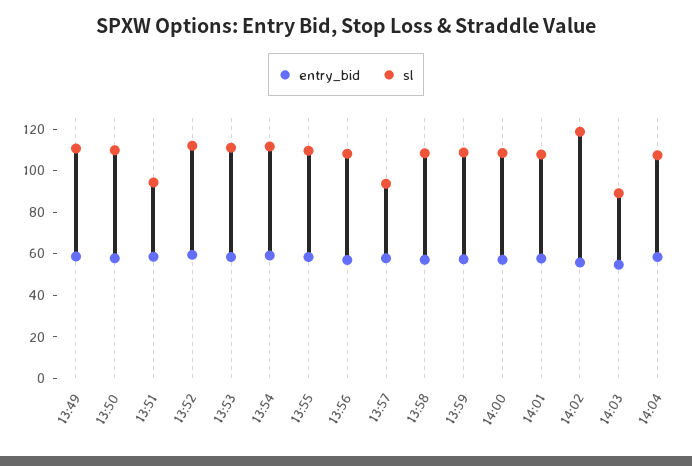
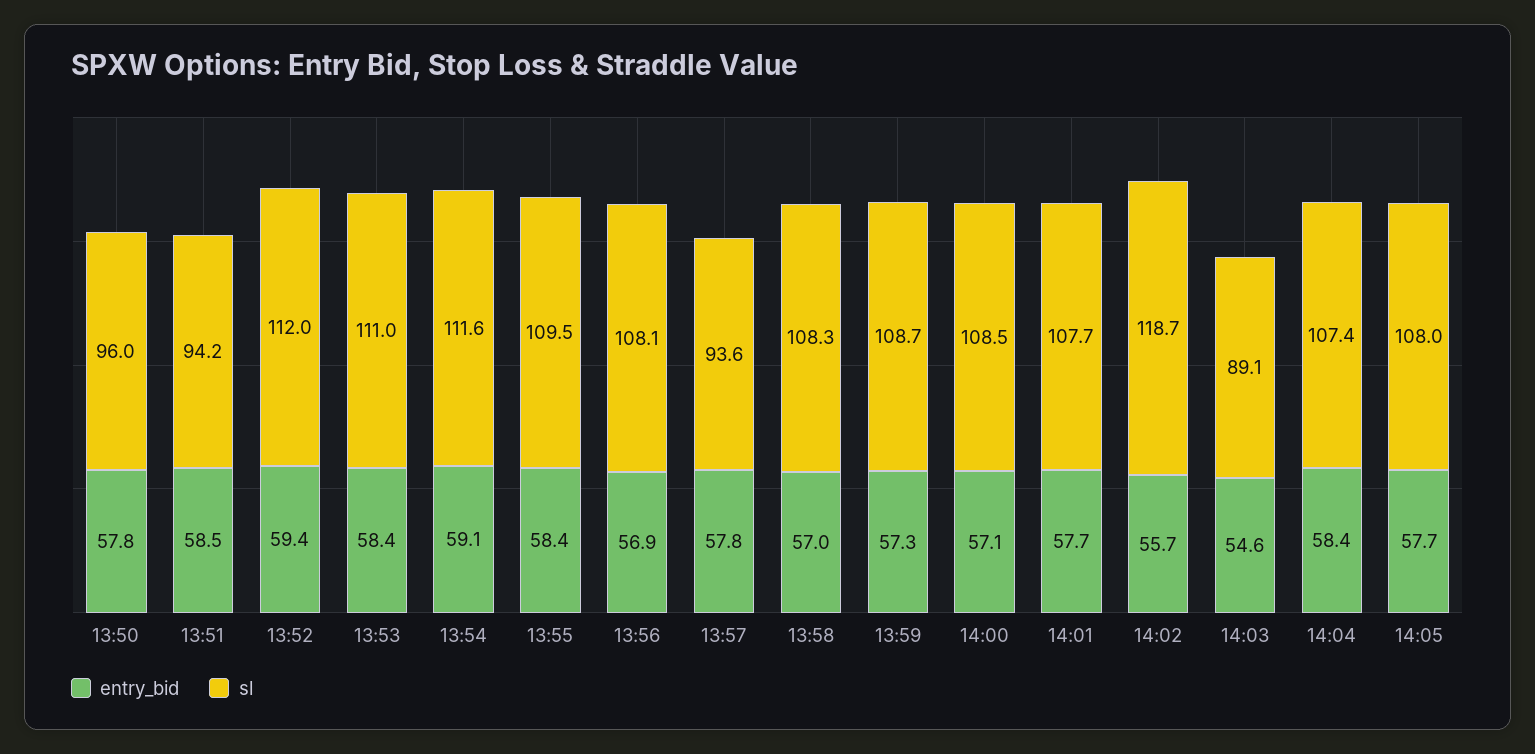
entry_bid, 13:49: 60 -> none
sl, 13:49: 110 -> none
sl, 13:50: 110 -> 96
entry_bid, 14:05: none -> 57.7
sl, 14:05: none -> 108

